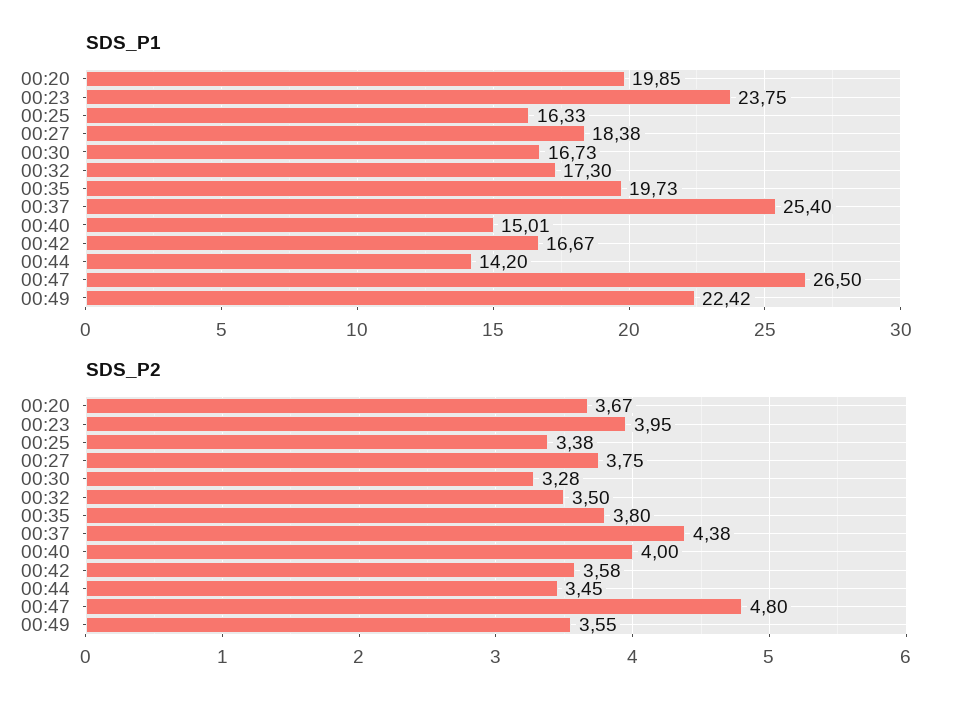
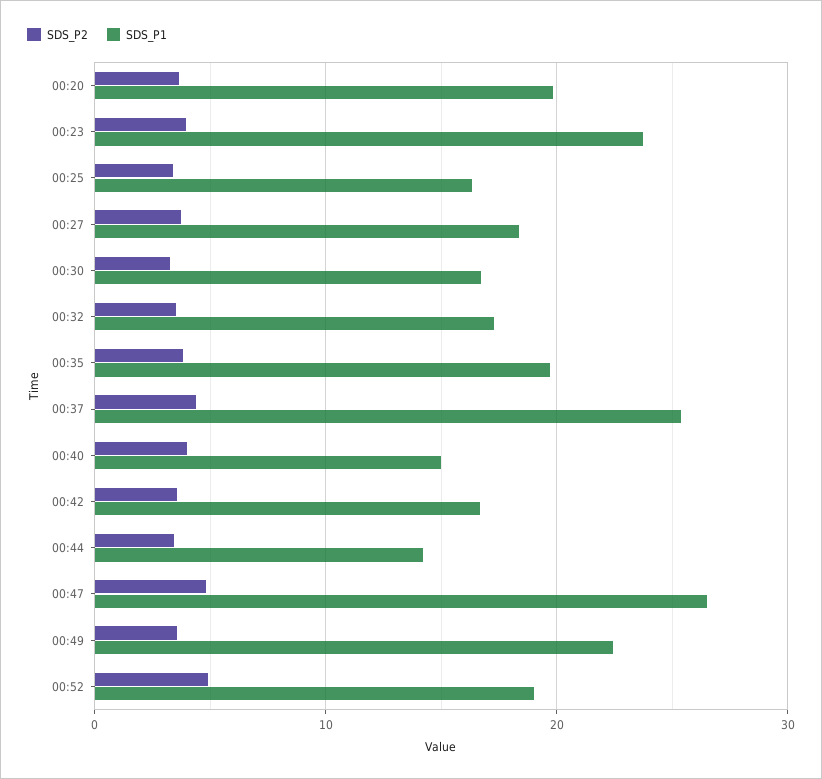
SDS_P2, 00:52: none -> 5
SDS_P1, 00:52: none -> 19

